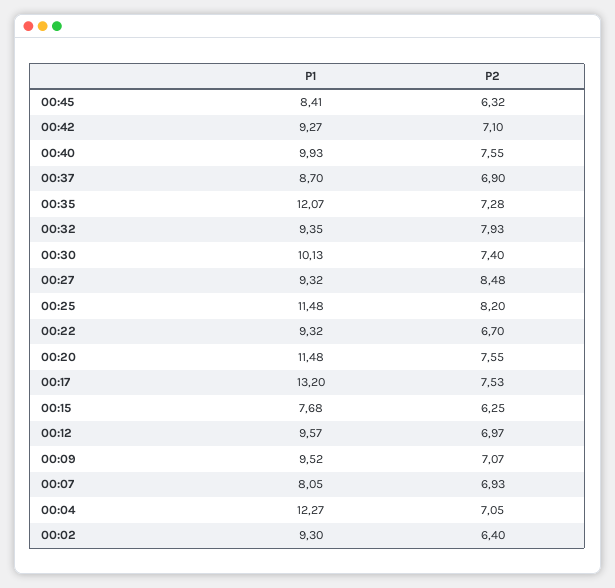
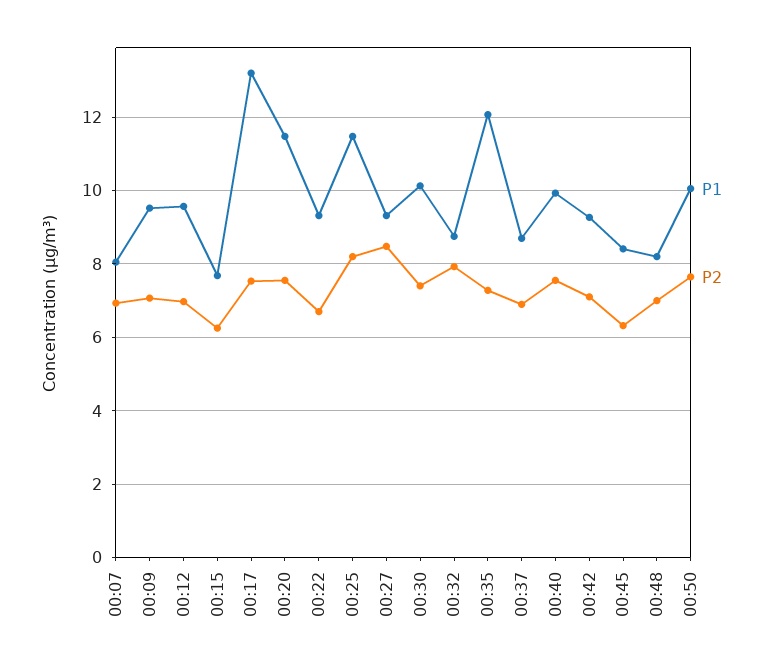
P1, 00:32: 9.35 -> 8.8
P1, 00:04: 12.27 -> none
P2, 00:04: 7.05 -> none
P1, 00:02: 9.3 -> none
P2, 00:02: 6.4 -> none
P1, 00:48: none -> 8.2
P2, 00:48: none -> 7
P1, 00:50: none -> 10
P2, 00:50: none -> 7.6

